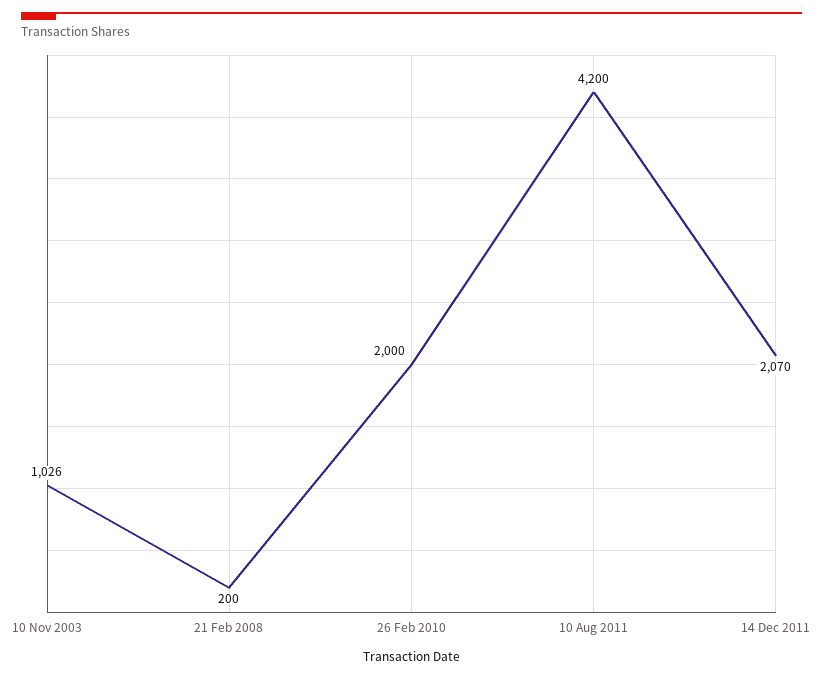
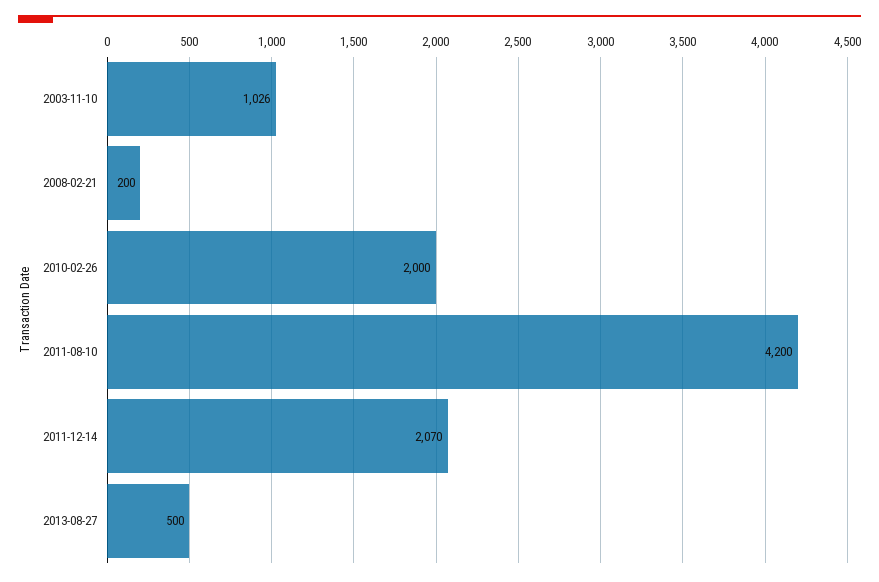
2013-08-27: none -> 500

